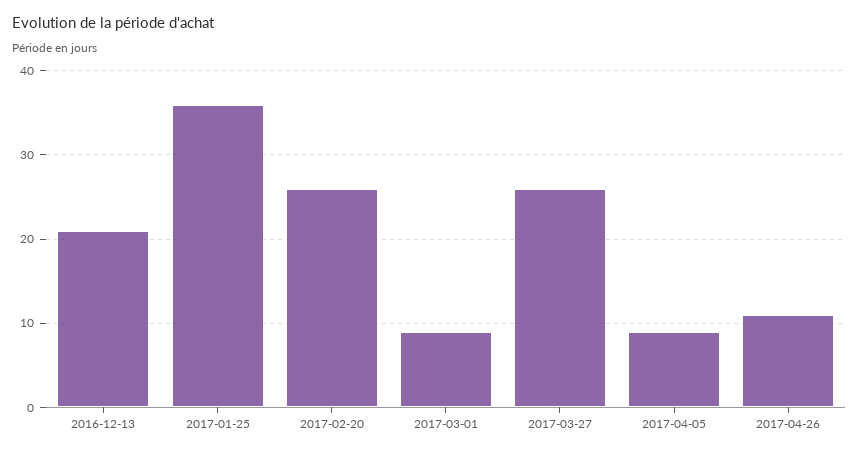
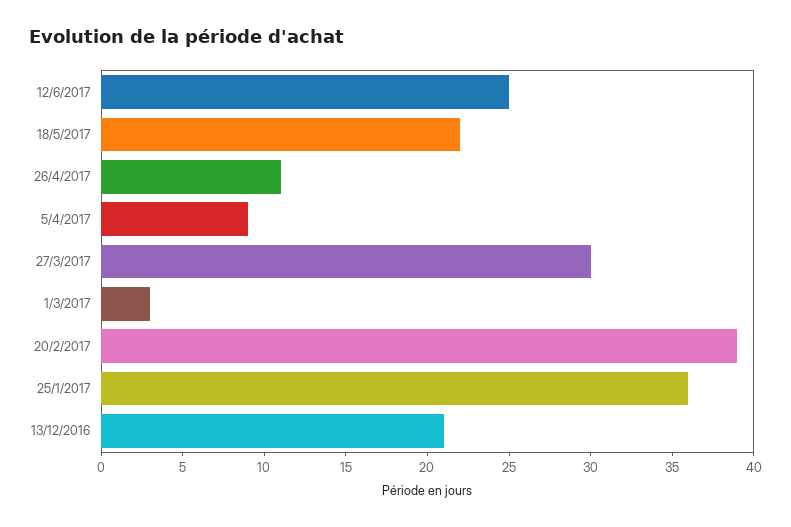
2017-02-20: 26 -> 39
2017-03-01: 9 -> 3
2017-03-27: 26 -> 30
12/6/2017: none -> 25
18/5/2017: none -> 22

